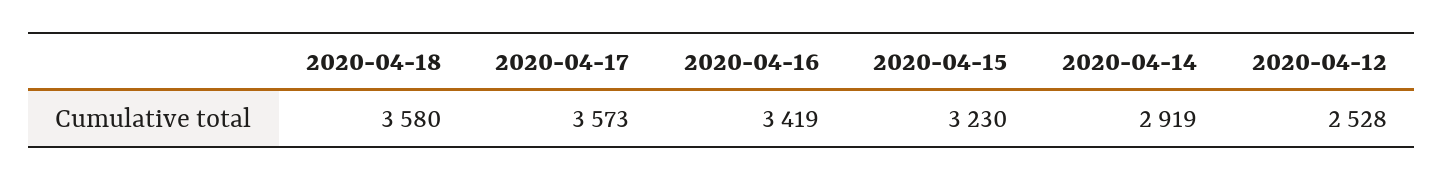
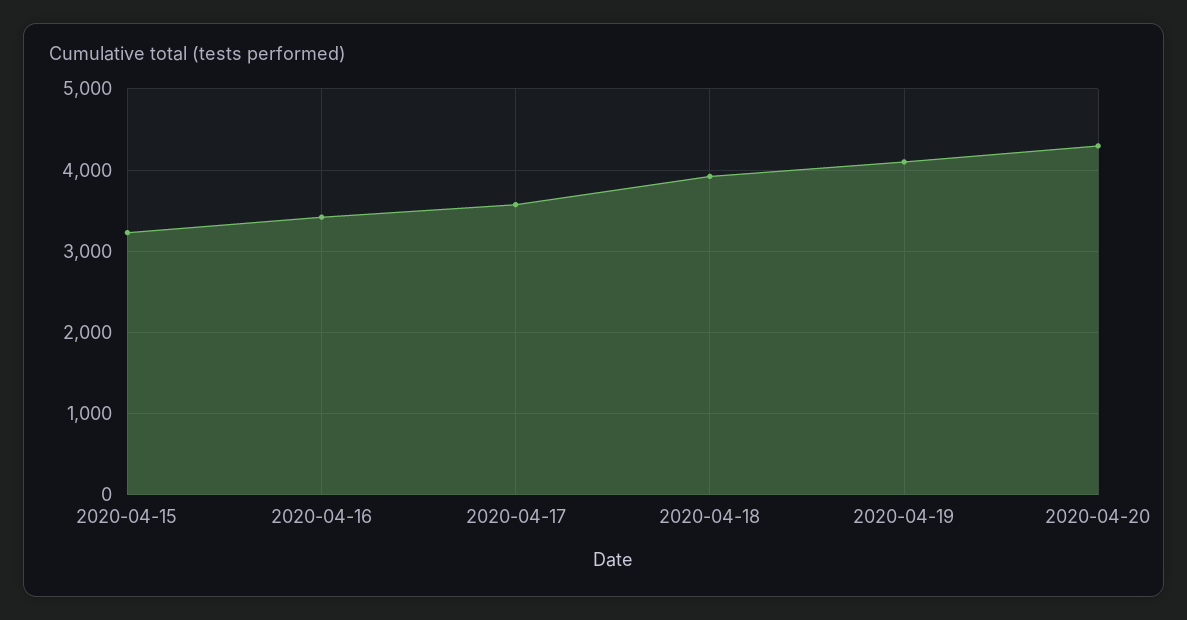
2020-04-18: 3580 -> 3900
2020-04-14: 2919 -> none
2020-04-12: 2528 -> none
2020-04-19: none -> 4100
2020-04-20: none -> 4300

